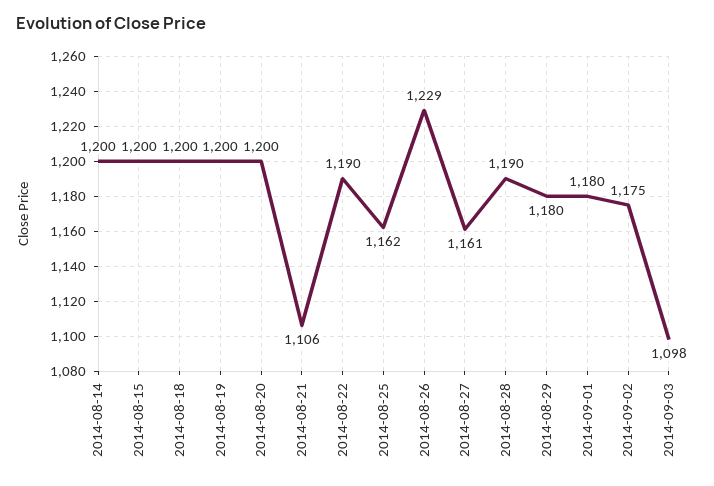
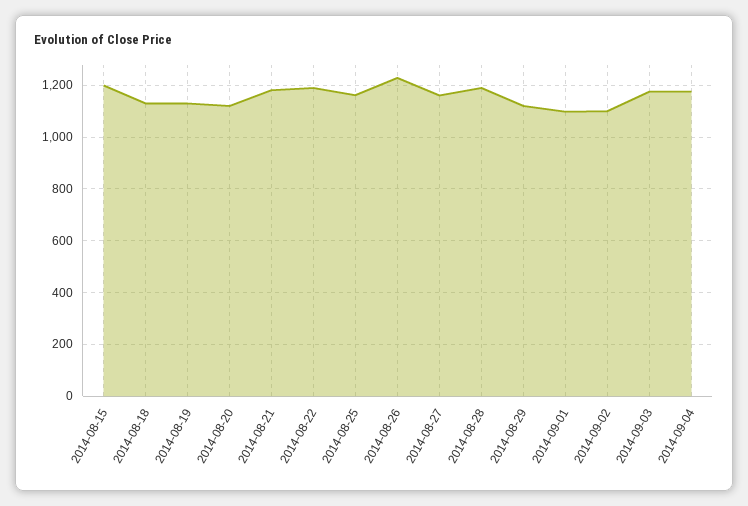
2014-08-14: 1200 -> none
2014-08-18: 1200 -> 1125
2014-08-19: 1200 -> 1125
2014-08-20: 1200 -> 1125
2014-08-21: 1106 -> 1175
2014-08-29: 1180 -> 1125
2014-09-01: 1180 -> 1100
2014-09-02: 1175 -> 1100
2014-09-03: 1098 -> 1175
2014-09-04: none -> 1175

